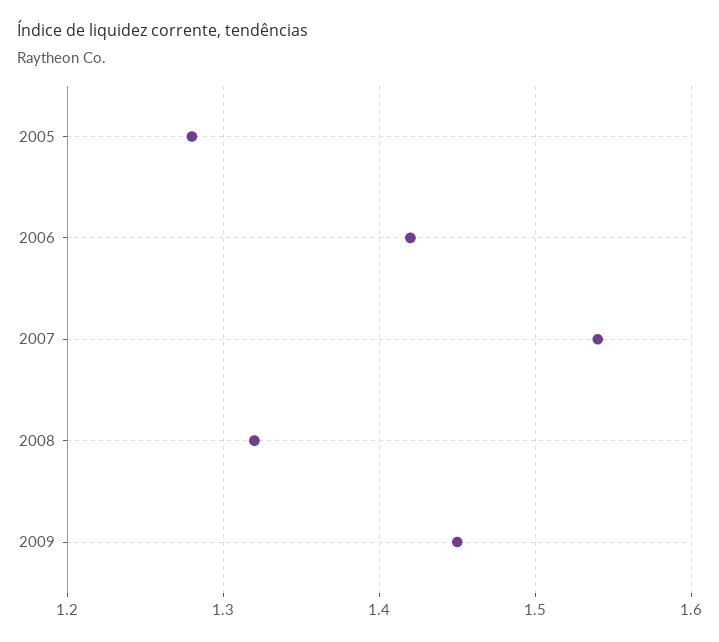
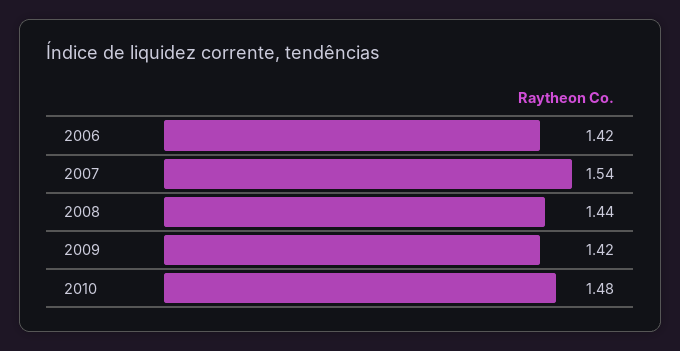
2005: 1.28 -> none
2008: 1.32 -> 1.44
2009: 1.45 -> 1.42
2010: none -> 1.48

